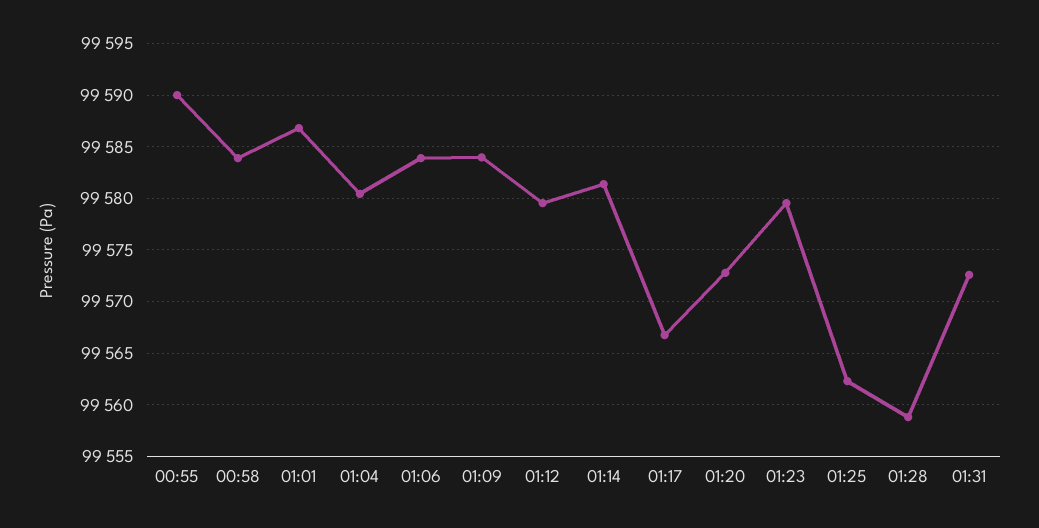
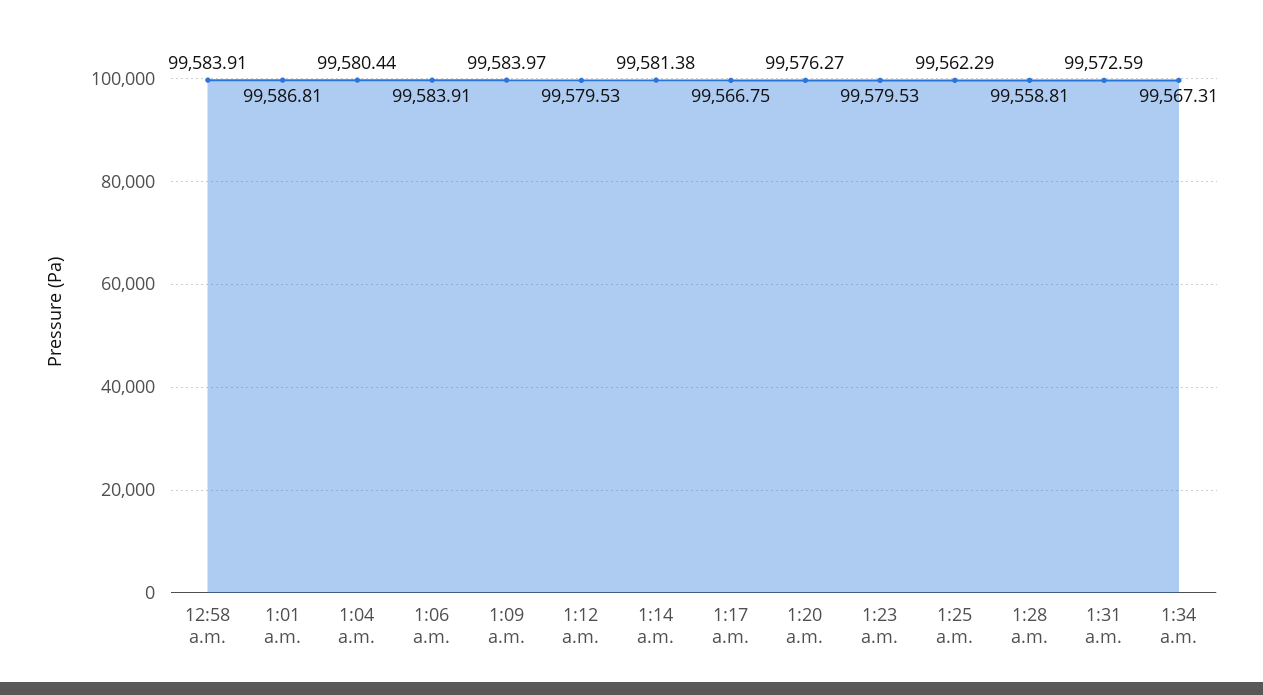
00:55: 99590 -> none
01:20: 99573 -> 99576.27
1:34 a.m.: none -> 99567.31

